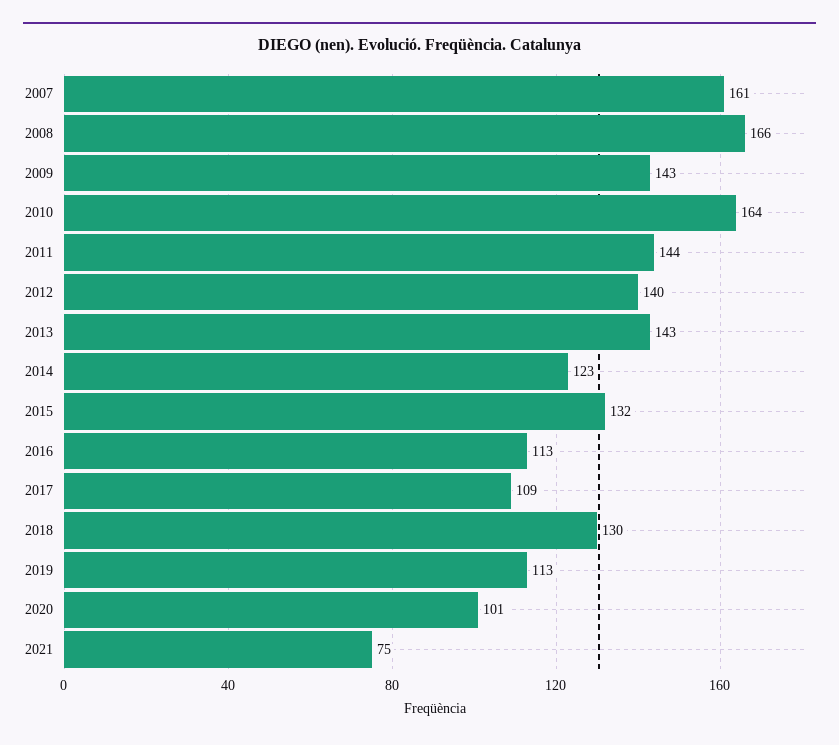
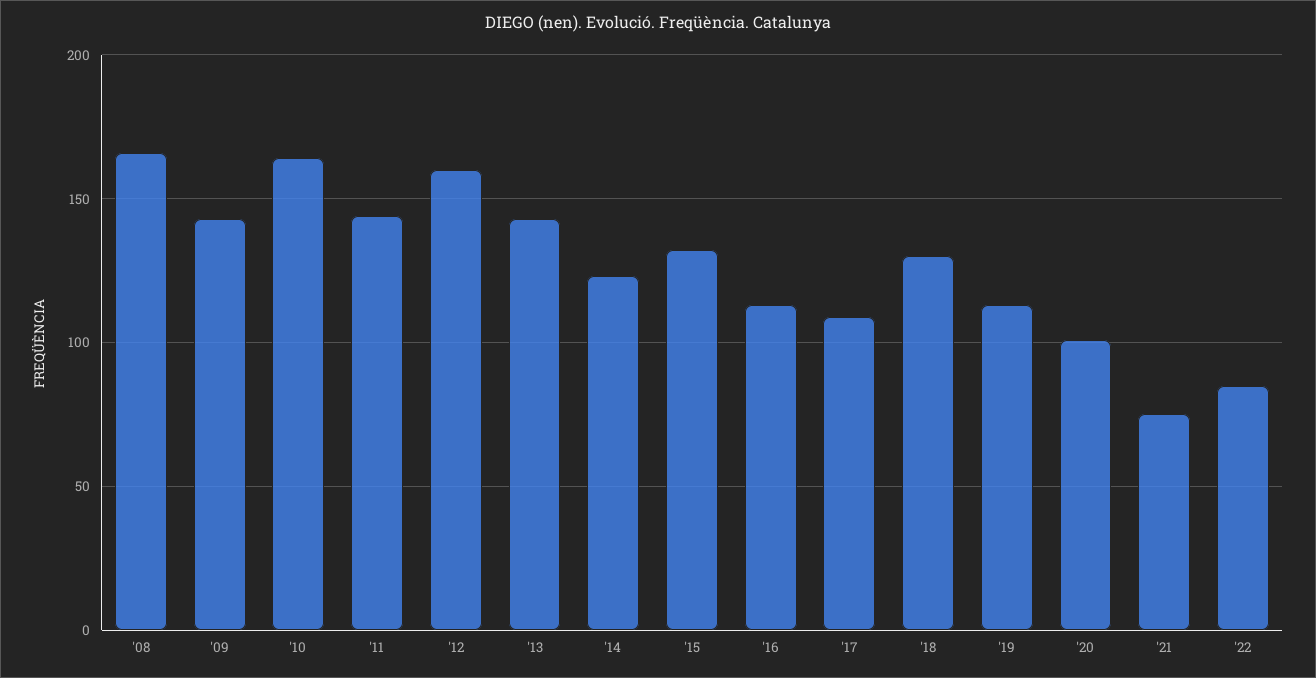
2007: 161 -> none
2012: 140 -> 160
'22: none -> 85

